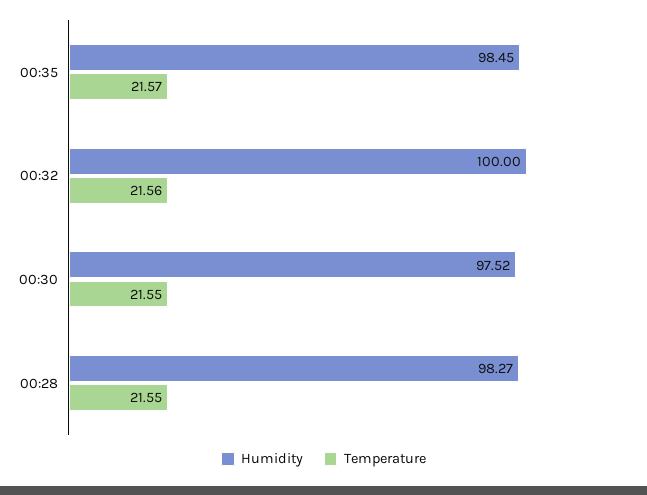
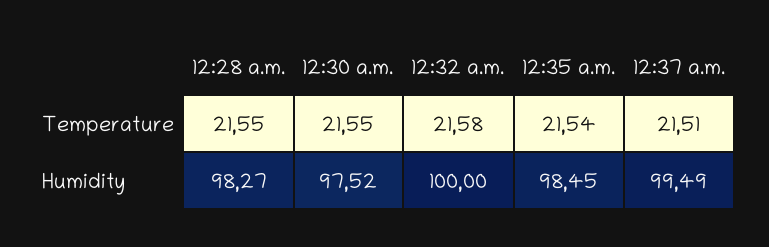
Temperature, 00:35: 21.57 -> 21.54
Temperature, 00:32: 21.56 -> 21.58
Temperature, 12:37 a.m.: none -> 21.51
Humidity, 12:37 a.m.: none -> 99.49

